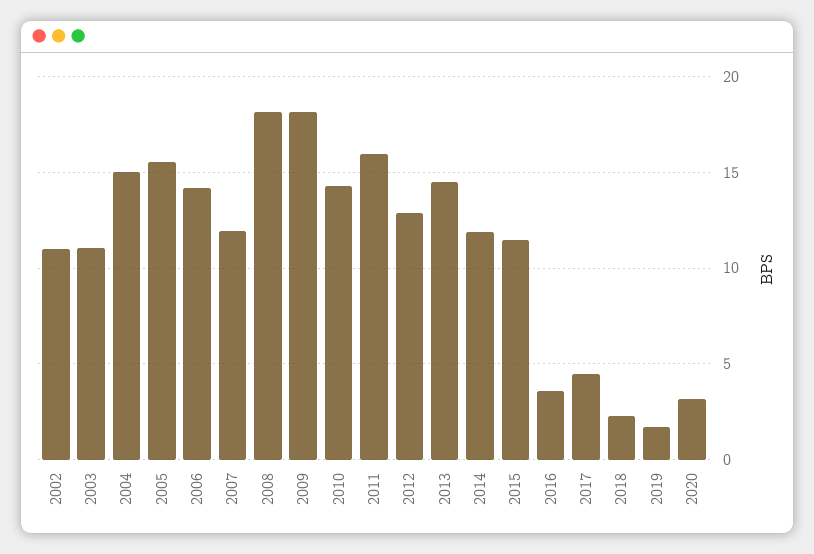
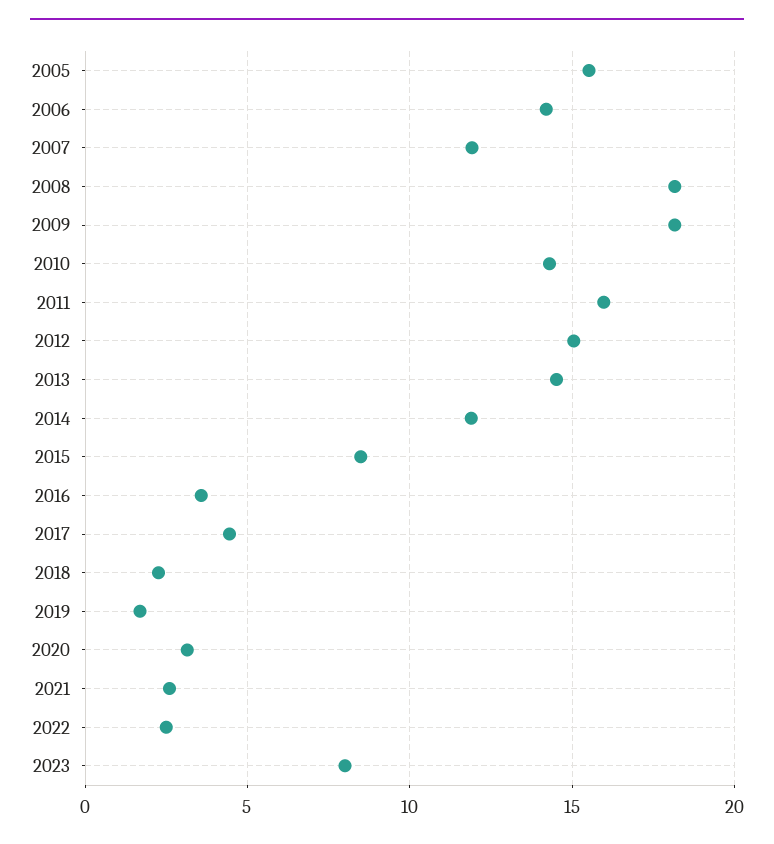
2002: 11 -> none
2003: 11 -> none
2004: 15 -> none
2012: 13 -> 15
2015: 11.5 -> 8.5
2021: none -> 2.5
2022: none -> 2.5
2023: none -> 8

